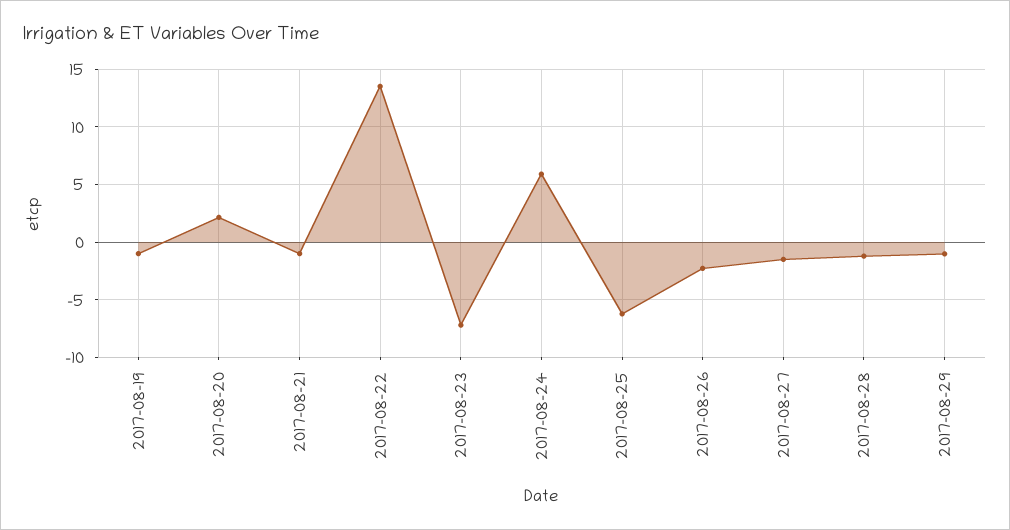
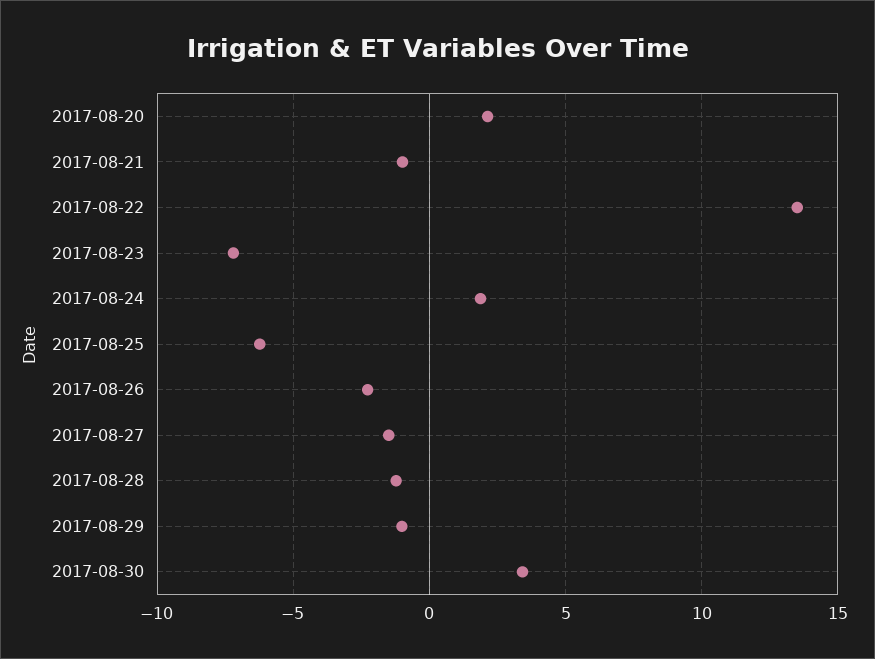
2017-08-19: -1 -> none
2017-08-24: 6 -> 2
2017-08-30: none -> 3.5

